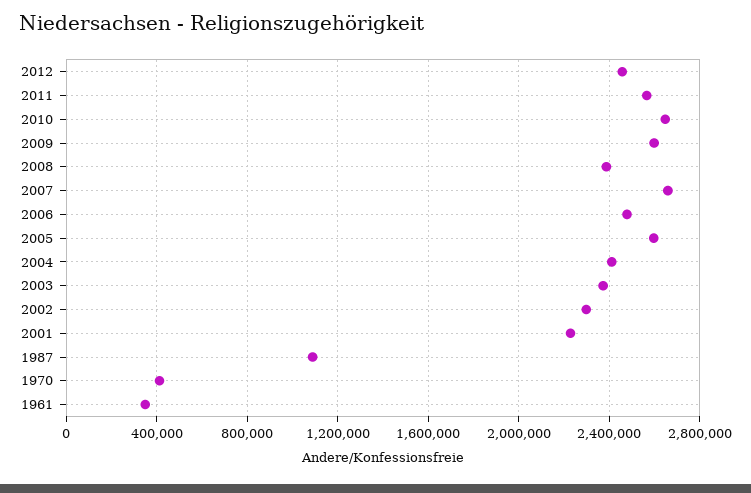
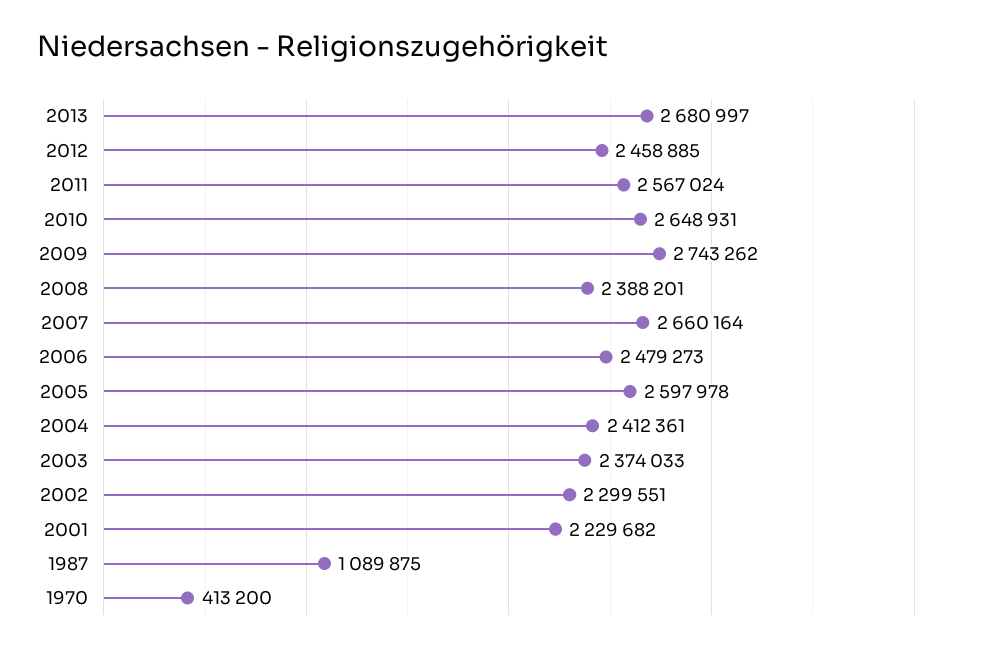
2009: 2600000 -> 2743262
1961: 350000 -> none
2013: none -> 2680997

